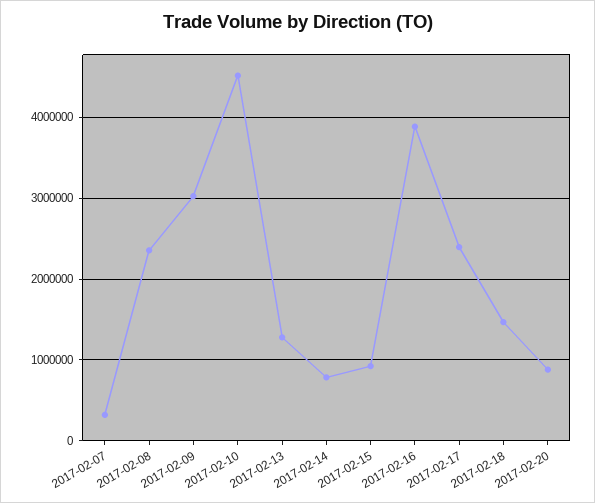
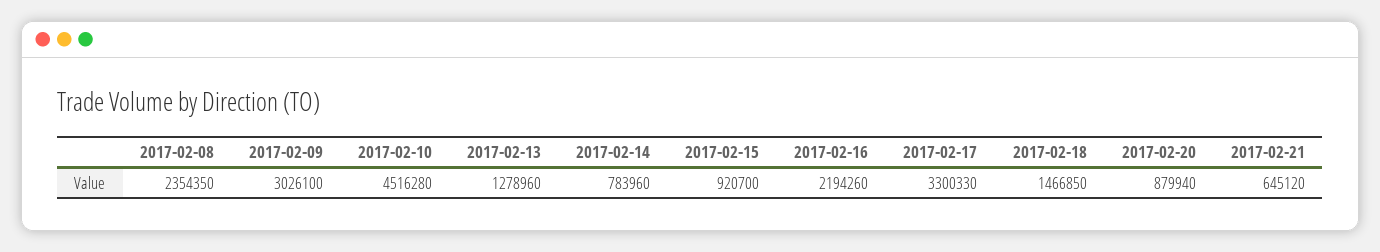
2017-02-07: 300000 -> none
2017-02-16: 3900000 -> 2194260
2017-02-17: 2400000 -> 3300330
2017-02-21: none -> 645120

